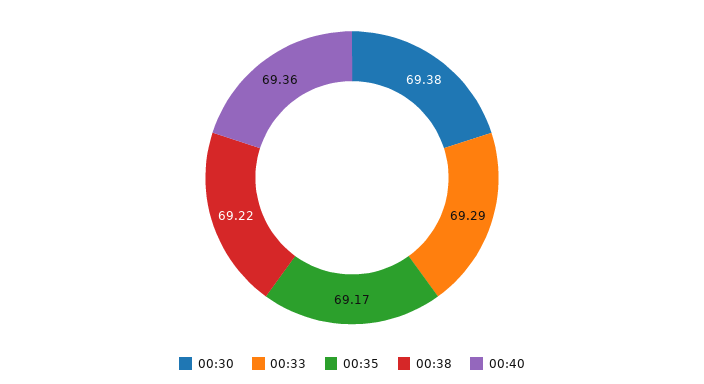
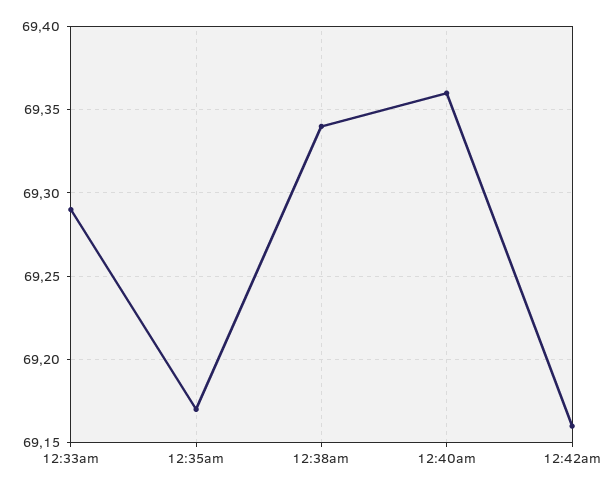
00:30: 69.38 -> none
00:38: 69.22 -> 69.34
12:42am: none -> 69.16

